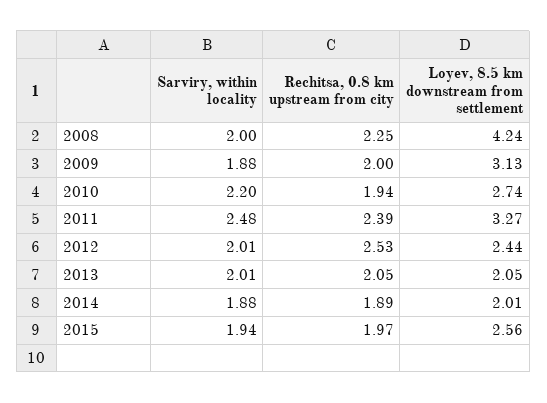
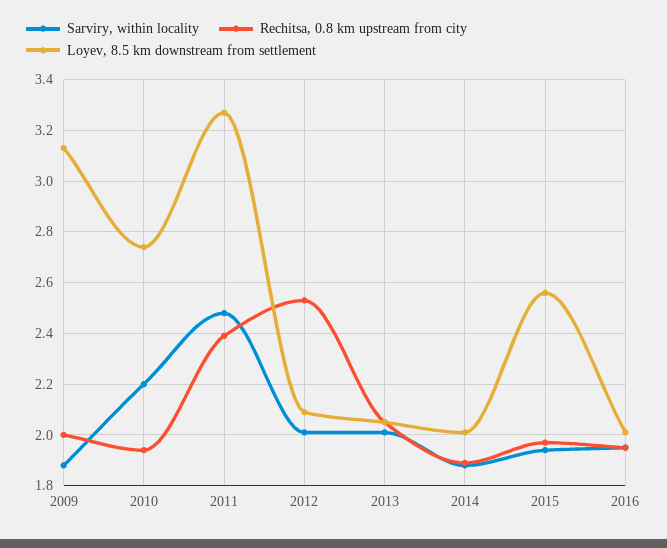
Sarviry, within locality, 2008: 2 -> none
Rechitsa, 0.8 km upstream from city, 2008: 2.25 -> none
Loyev, 8.5 km downstream from settlement, 2008: 4.24 -> none
Loyev, 8.5 km downstream from settlement, 2012: 2.44 -> 2.1
Sarviry, within locality, 2016: none -> 1.95
Rechitsa, 0.8 km upstream from city, 2016: none -> 1.95
Loyev, 8.5 km downstream from settlement, 2016: none -> 2

